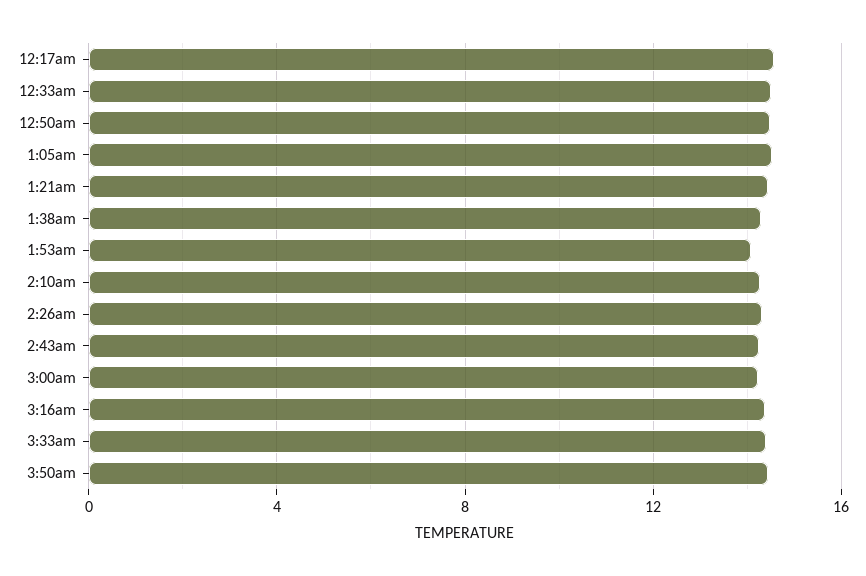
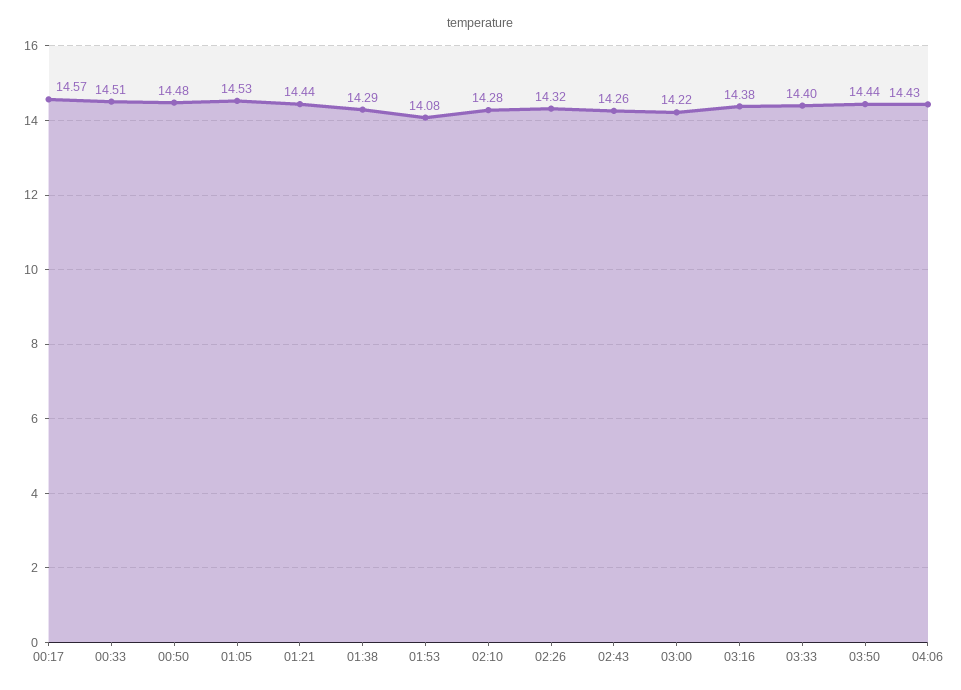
04:06: none -> 14.43

